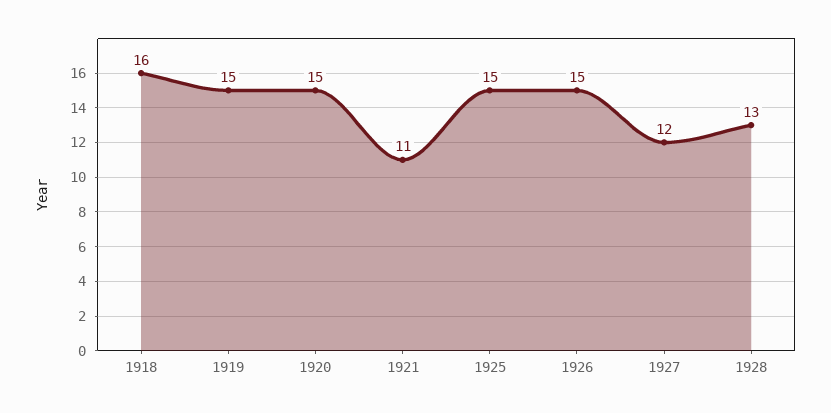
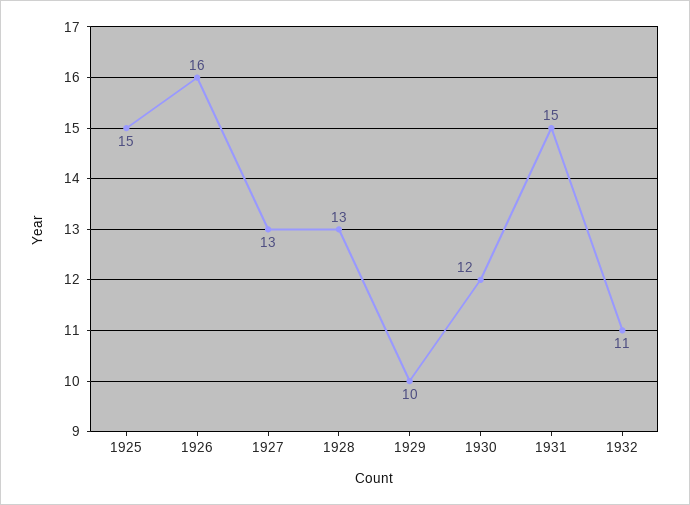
1918: 16 -> none
1919: 15 -> none
1920: 15 -> none
1921: 11 -> none
1926: 15 -> 16
1927: 12 -> 13
1929: none -> 10
1930: none -> 12
1931: none -> 15
1932: none -> 11

